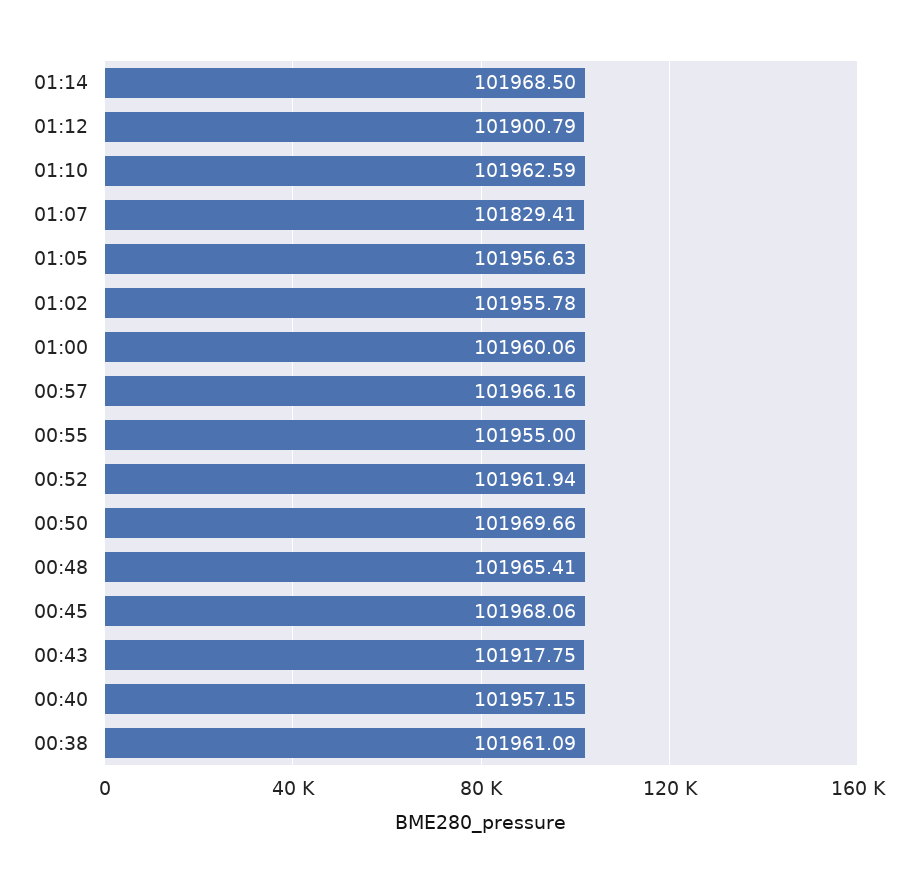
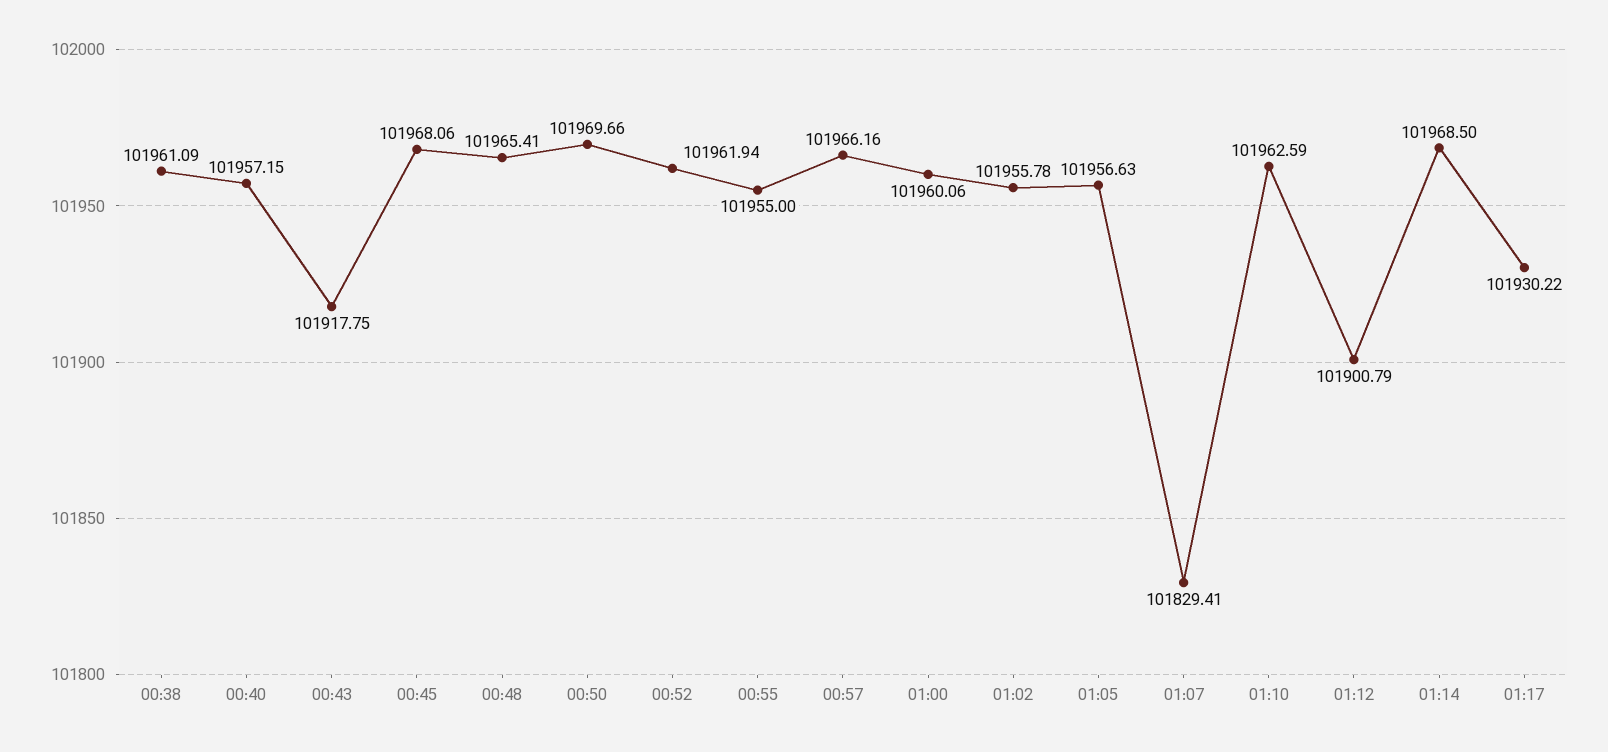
01:17: none -> 101930.22

